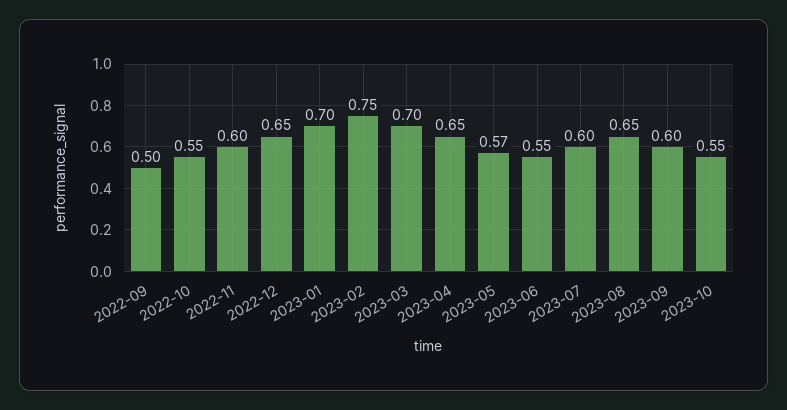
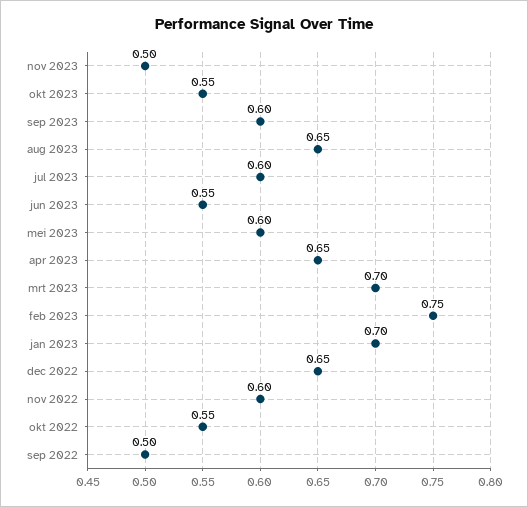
2023-05: 0.57 -> 0.6
nov 2023: none -> 0.5

